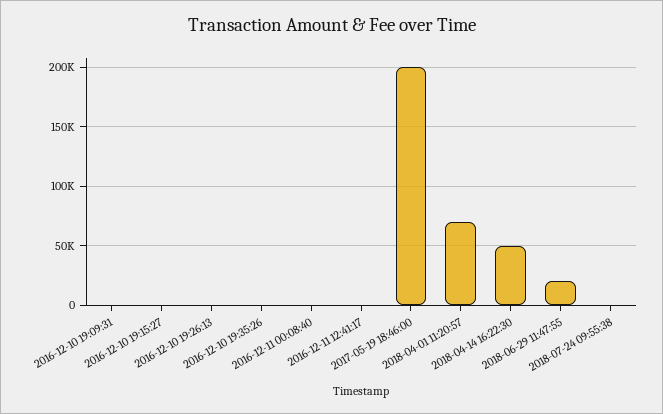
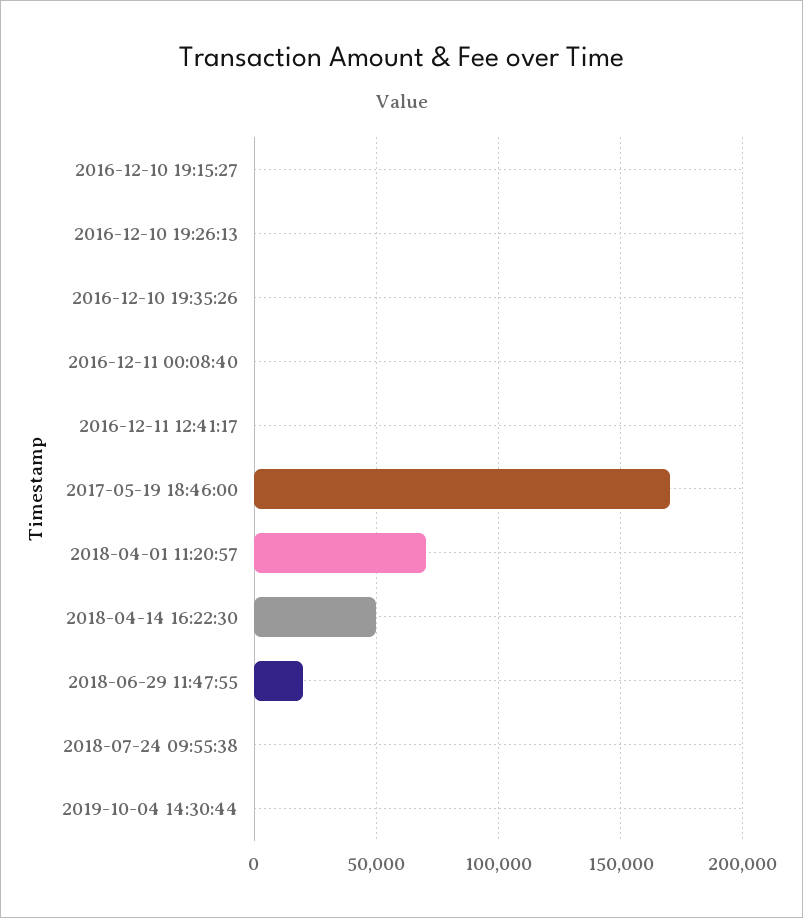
2016-12-10 19:09:31: 0 -> none
2017-05-19 18:46:00: 200000 -> 170000
2019-10-04 14:30:44: none -> 0

